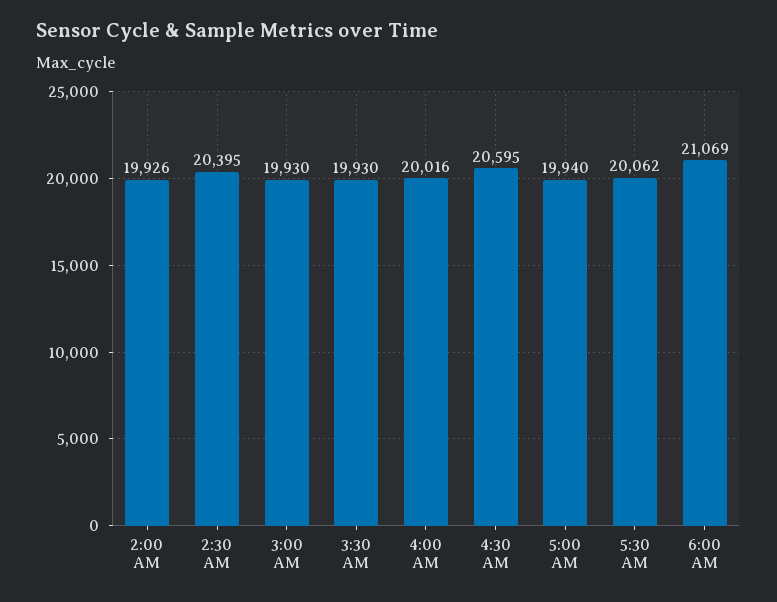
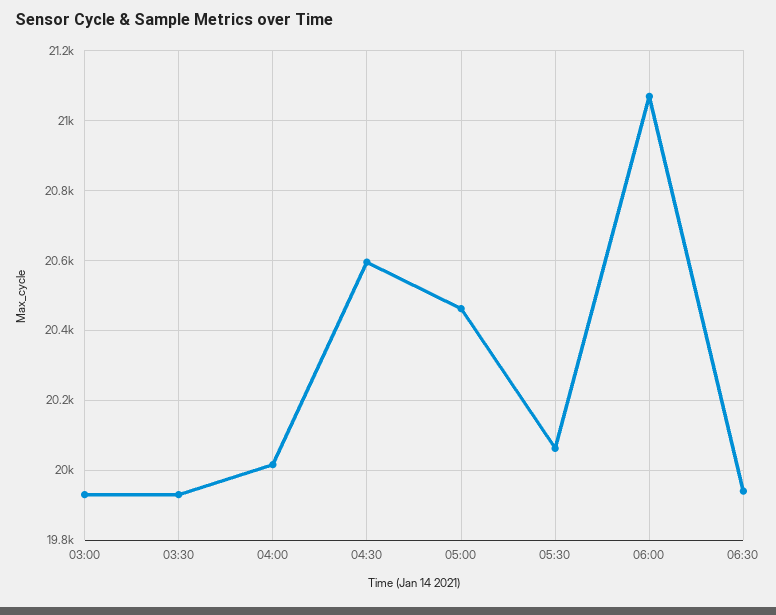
2:00 AM: 19926 -> none
2:30 AM: 20395 -> none
5:00 AM: 19940 -> 20460
06:30: none -> 19940

